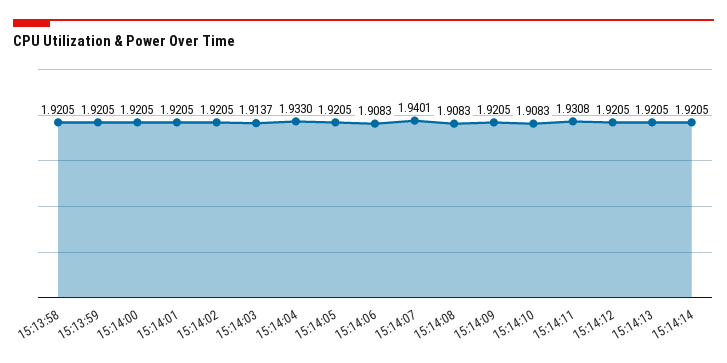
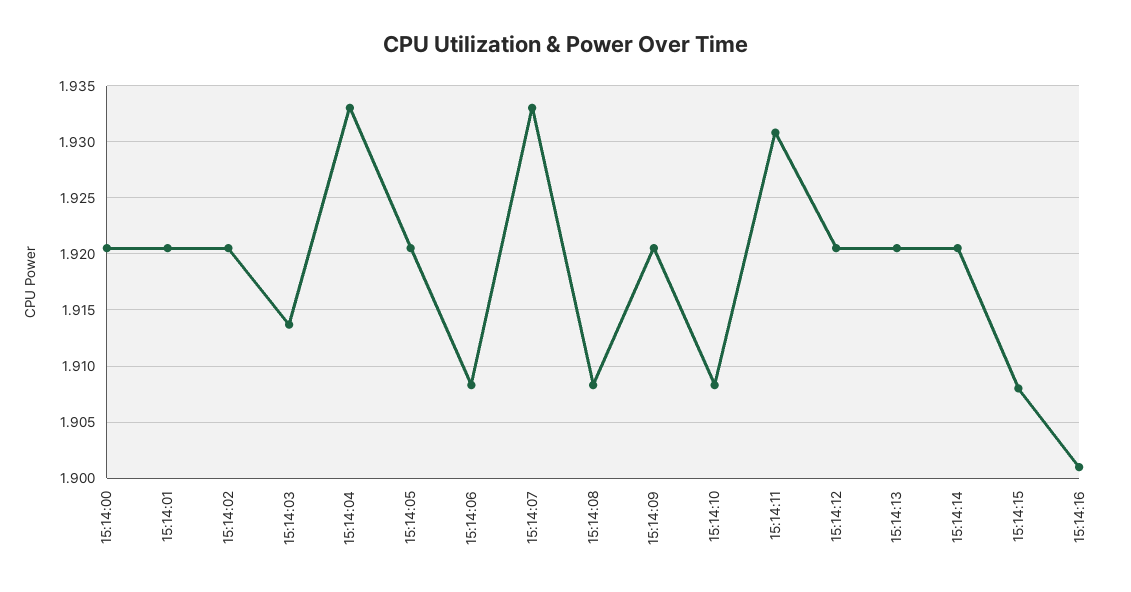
15:13:58: 1.9205 -> none
15:13:59: 1.9205 -> none
15:14:07: 1.9401 -> 1.933
15:14:15: none -> 1.908
15:14:16: none -> 1.901

